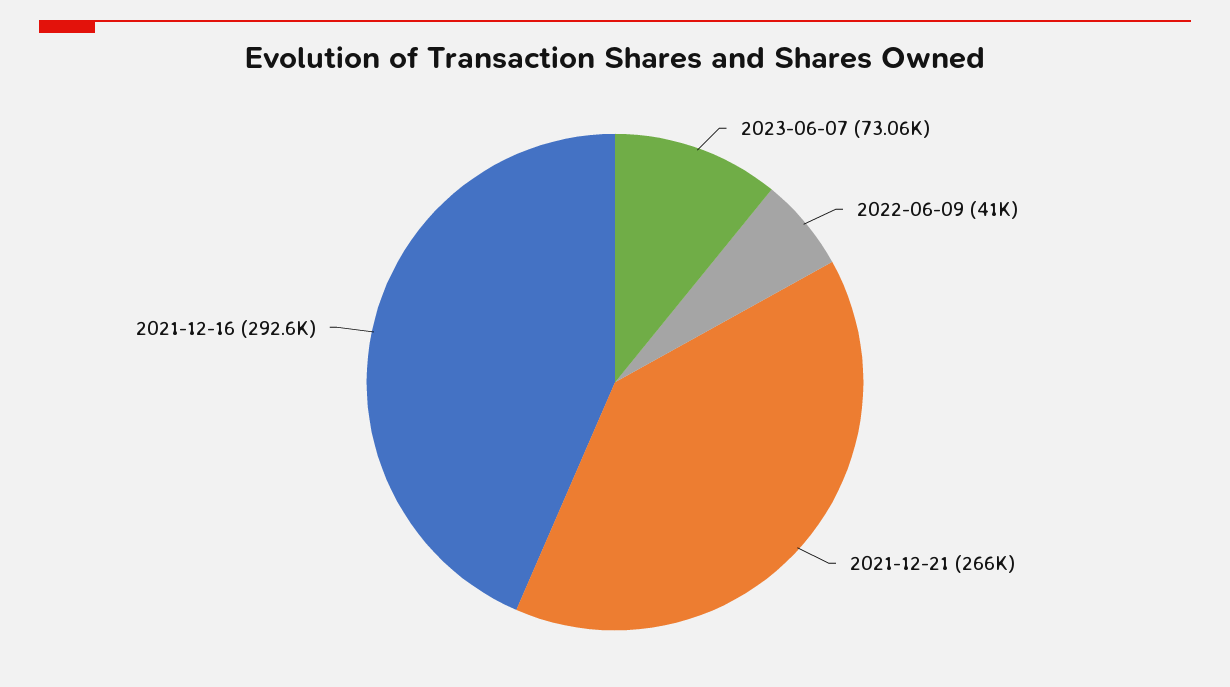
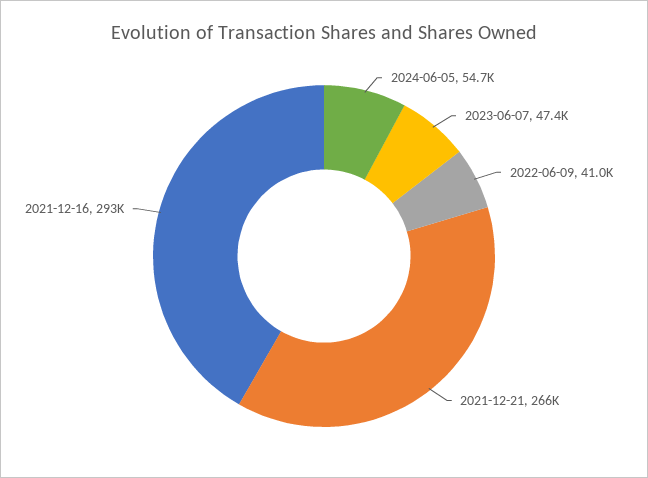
2023-06-07: 73060 -> 47400
2024-06-05: none -> 54700

